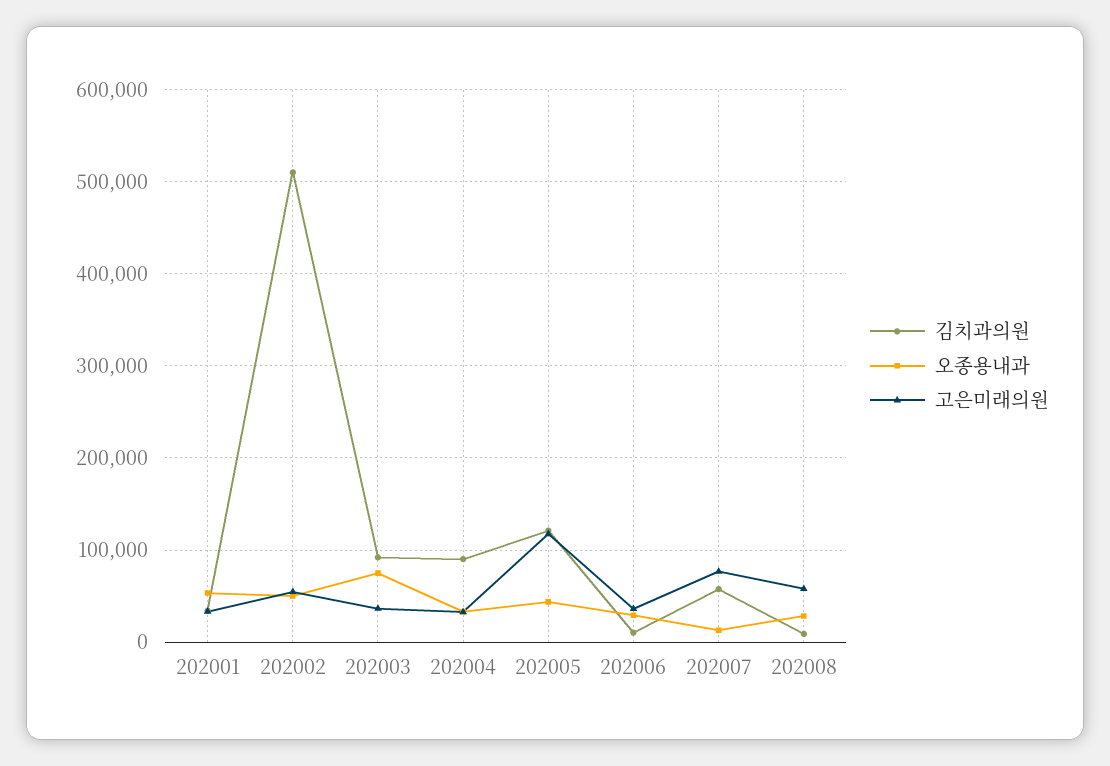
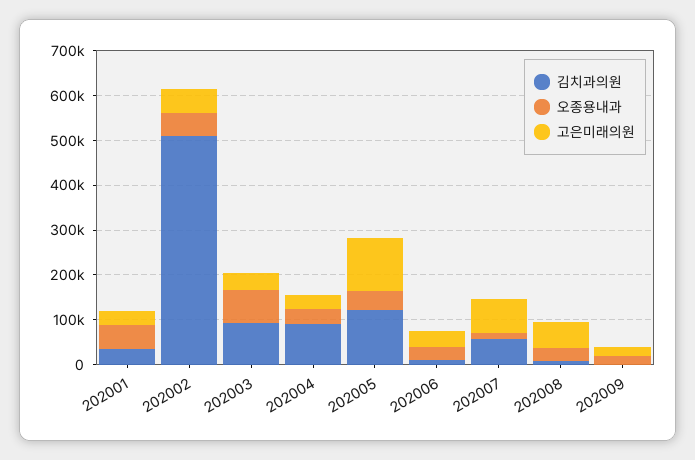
김치과의원, 202009: none -> 0
오종용내과, 202009: none -> 20000
고은미래의원, 202009: none -> 20000

